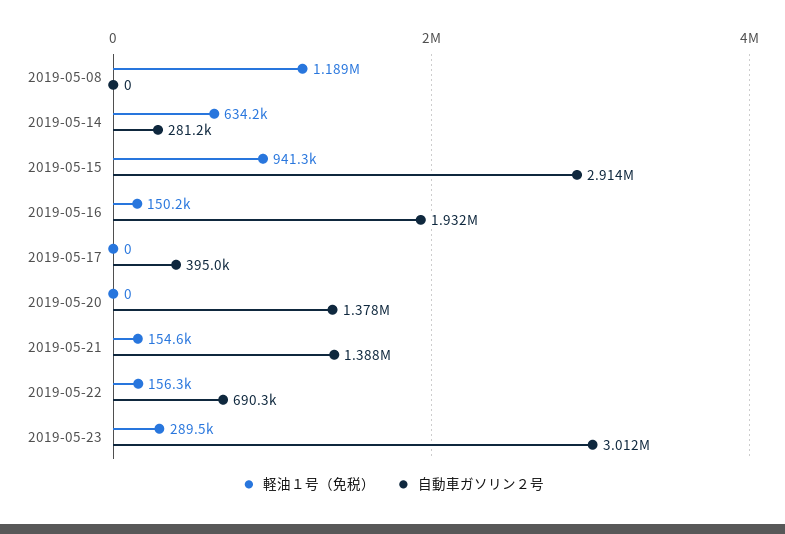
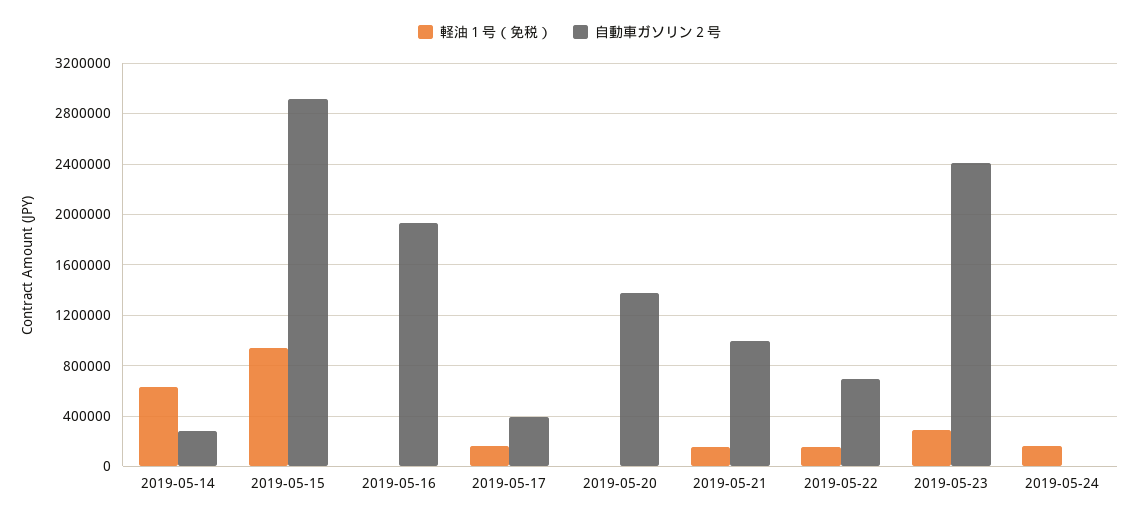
軽油１号（免税）, 2019-05-08: 1189000 -> none
自動車ガソリン２号, 2019-05-08: 0 -> none
軽油１号（免税）, 2019-05-16: 150200 -> 0
軽油１号（免税）, 2019-05-17: 0 -> 150000
自動車ガソリン２号, 2019-05-21: 1388000 -> 1000000
自動車ガソリン２号, 2019-05-23: 3012000 -> 2400000
軽油１号（免税）, 2019-05-24: none -> 150000
自動車ガソリン２号, 2019-05-24: none -> 0

